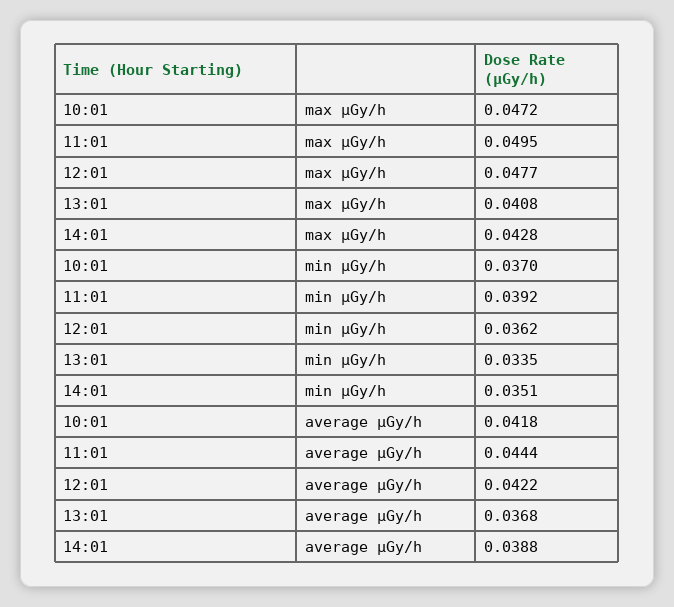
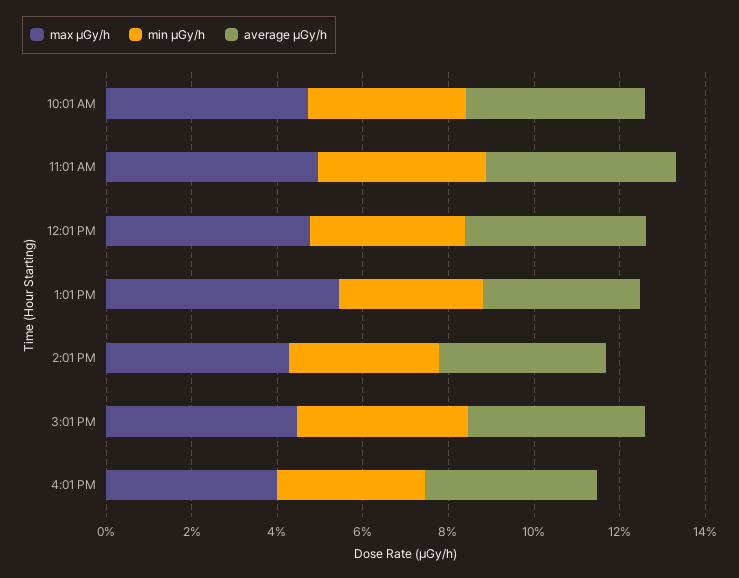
max μGy/h, 13:01: 0.0408 -> 0.055
max μGy/h, 3:01 PM: none -> 0.045
min μGy/h, 3:01 PM: none -> 0.04
average μGy/h, 3:01 PM: none -> 0.04
max μGy/h, 4:01 PM: none -> 0.04
min μGy/h, 4:01 PM: none -> 0.035
average μGy/h, 4:01 PM: none -> 0.04

